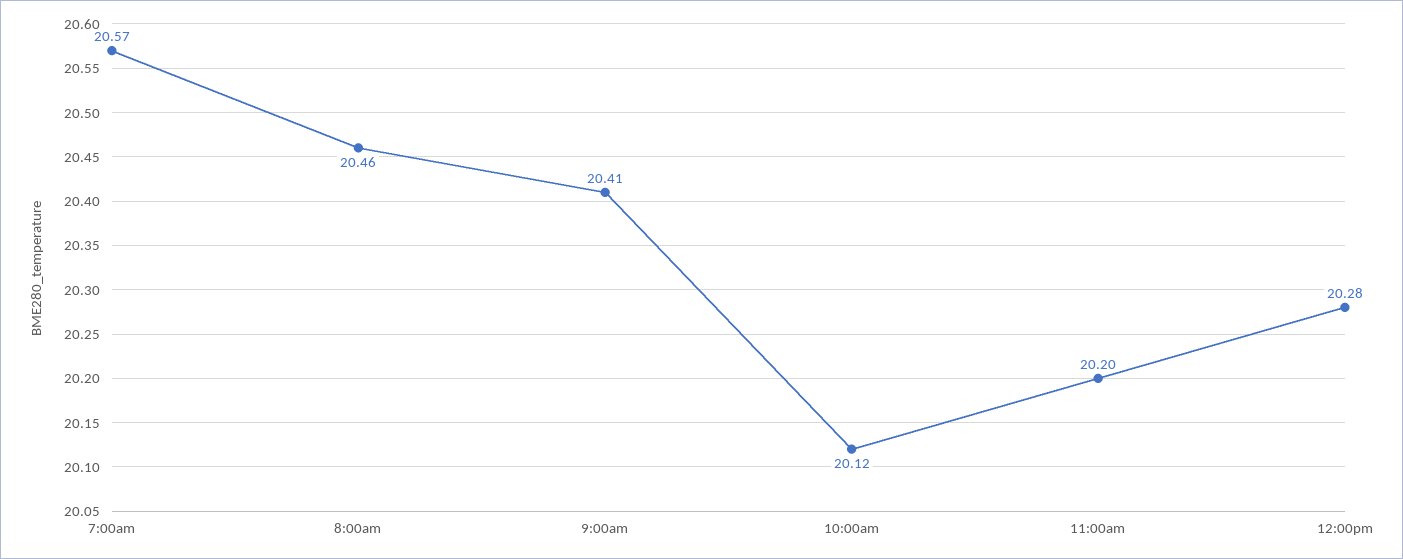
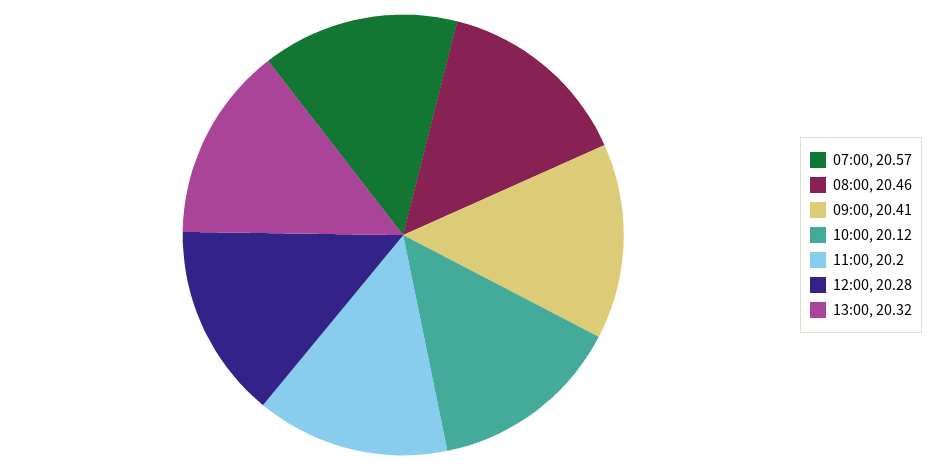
13:00: none -> 20.32

